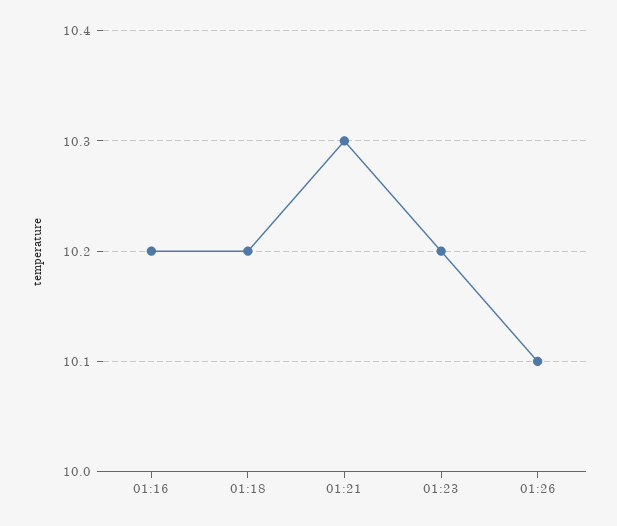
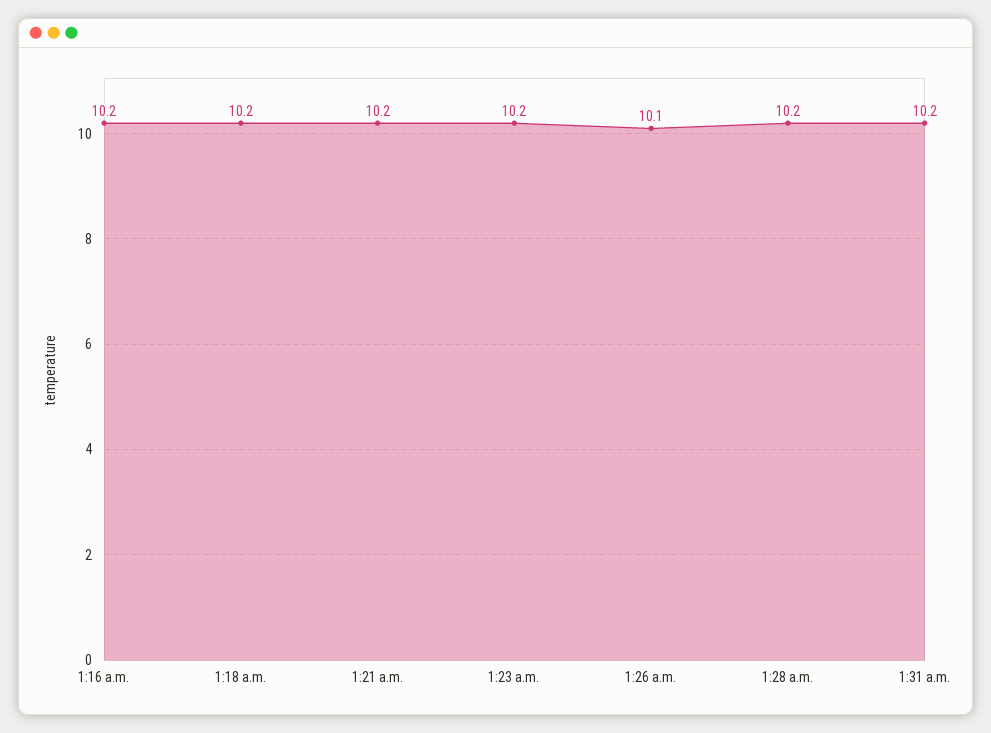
01:21: 10.3 -> 10.2
1:28 a.m.: none -> 10.2
1:31 a.m.: none -> 10.2

